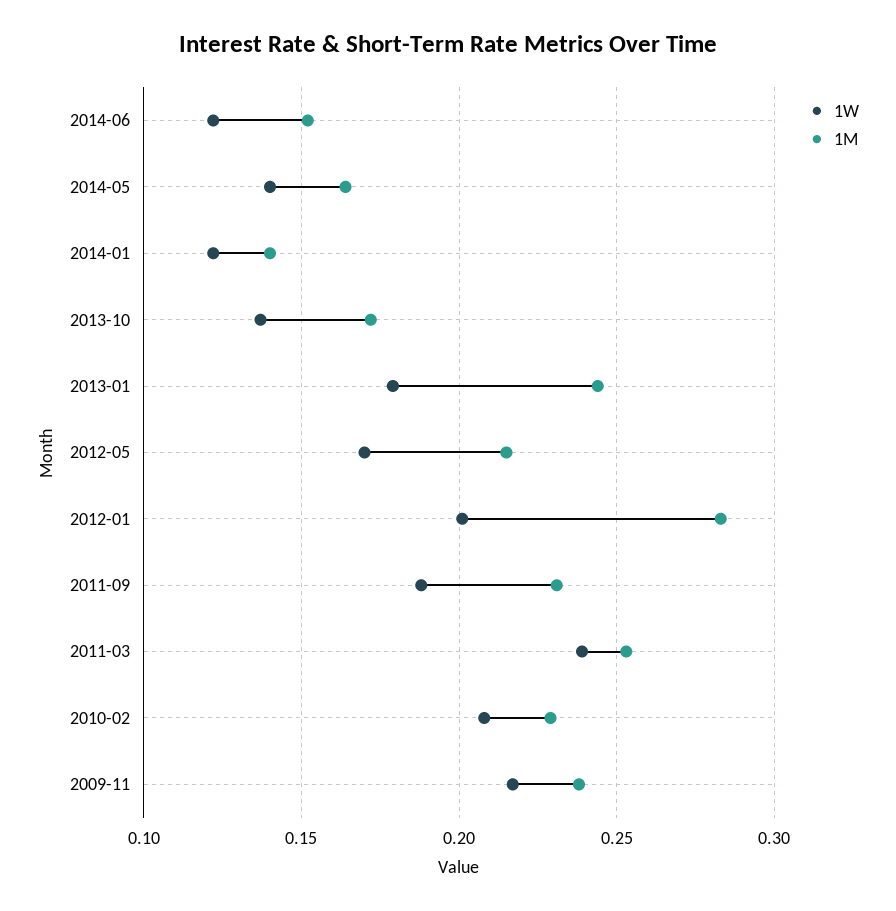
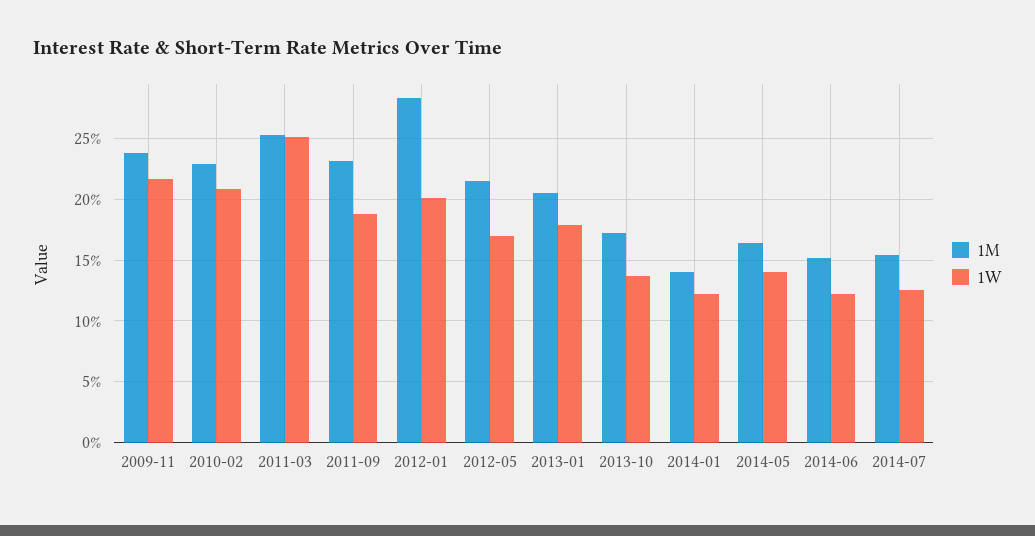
1M, 2013-01: 0.245 -> 0.205
1W, 2011-03: 0.24 -> 0.25
1M, 2014-07: none -> 0.155
1W, 2014-07: none -> 0.125

